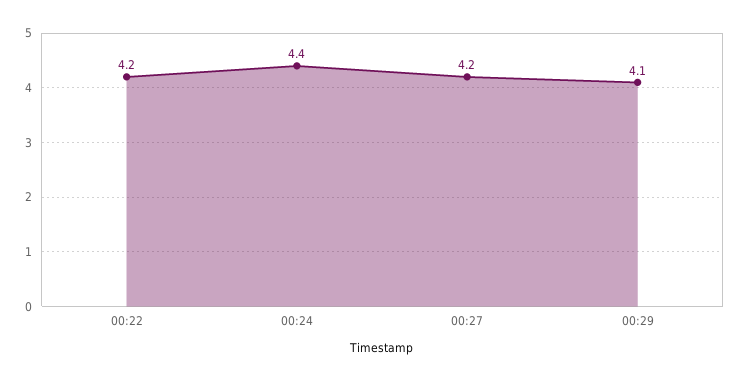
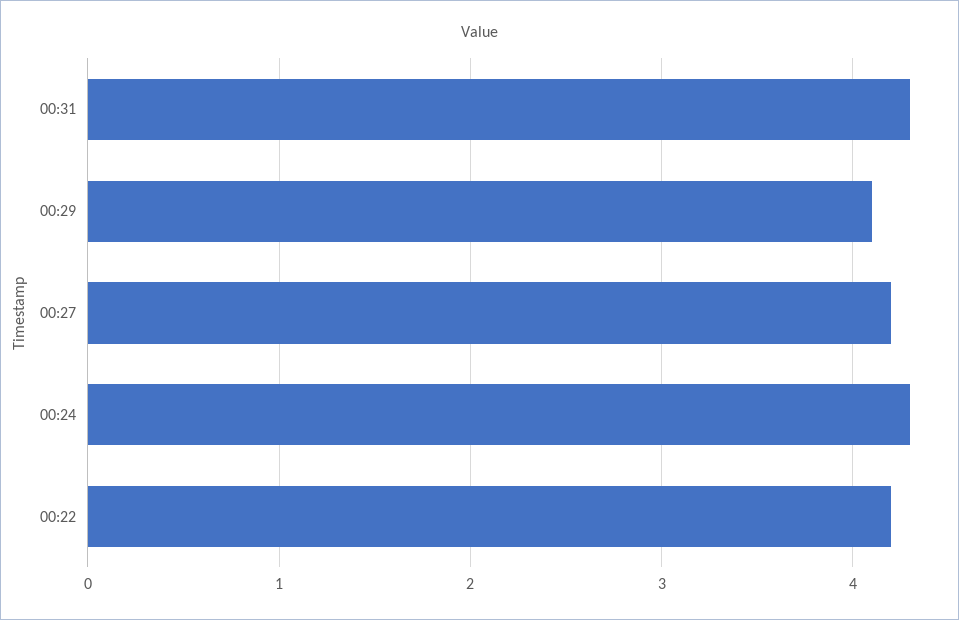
00:24: 4.4 -> 4.3
00:31: none -> 4.3

